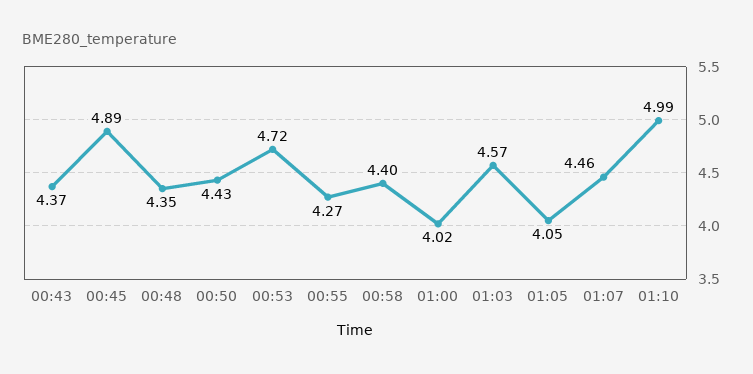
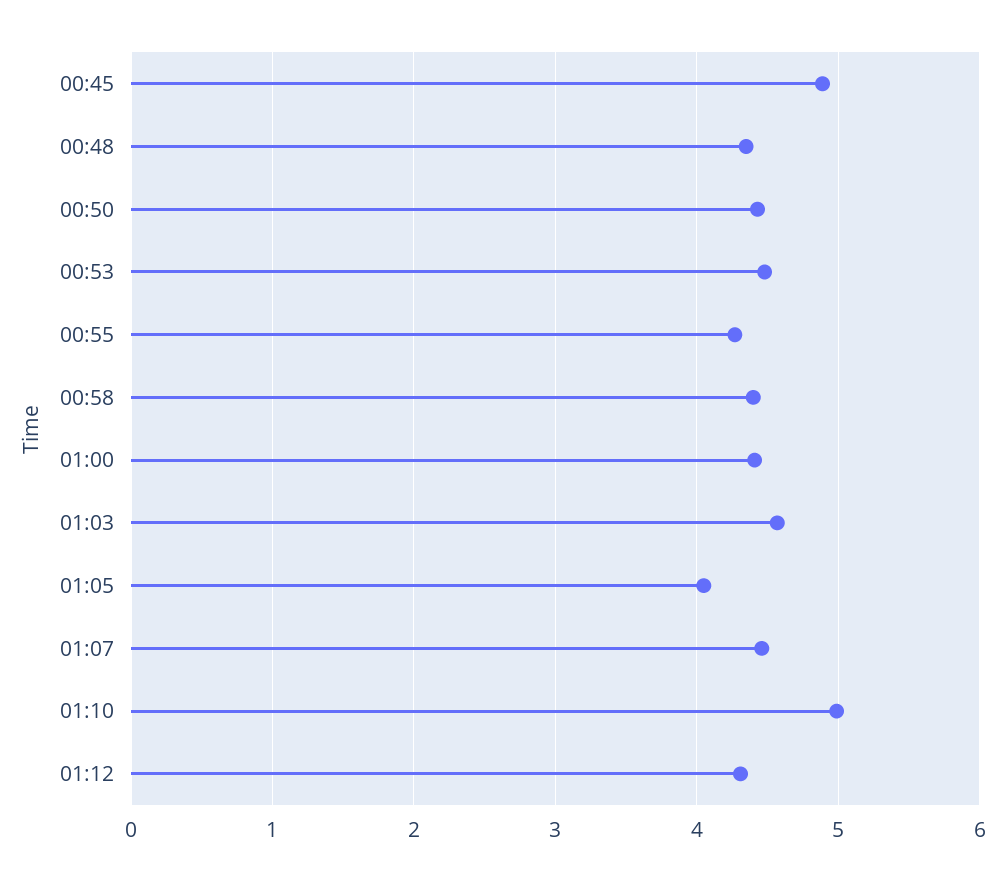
00:43: 4.37 -> none
00:53: 4.72 -> 4.5
01:00: 4.02 -> 4.4
01:12: none -> 4.3

